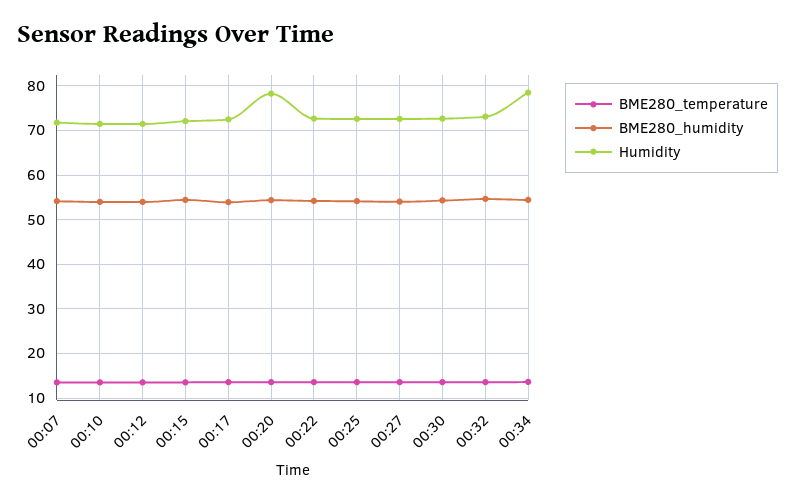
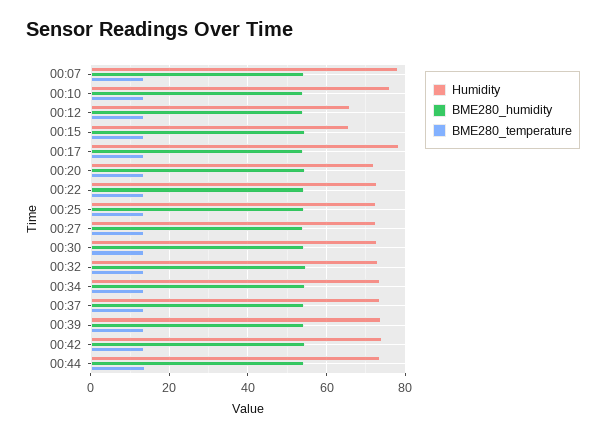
Humidity, 00:07: 72 -> 78
Humidity, 00:10: 72 -> 76
Humidity, 00:12: 72 -> 66
Humidity, 00:15: 72 -> 66
Humidity, 00:17: 72 -> 78
Humidity, 00:20: 78 -> 72
Humidity, 00:34: 78 -> 74
Humidity, 00:37: none -> 74
BME280_humidity, 00:37: none -> 54
BME280_temperature, 00:37: none -> 14
Humidity, 00:39: none -> 74
BME280_humidity, 00:39: none -> 54
BME280_temperature, 00:39: none -> 14
Humidity, 00:42: none -> 74
BME280_humidity, 00:42: none -> 54
BME280_temperature, 00:42: none -> 14
Humidity, 00:44: none -> 74
BME280_humidity, 00:44: none -> 54
BME280_temperature, 00:44: none -> 14

